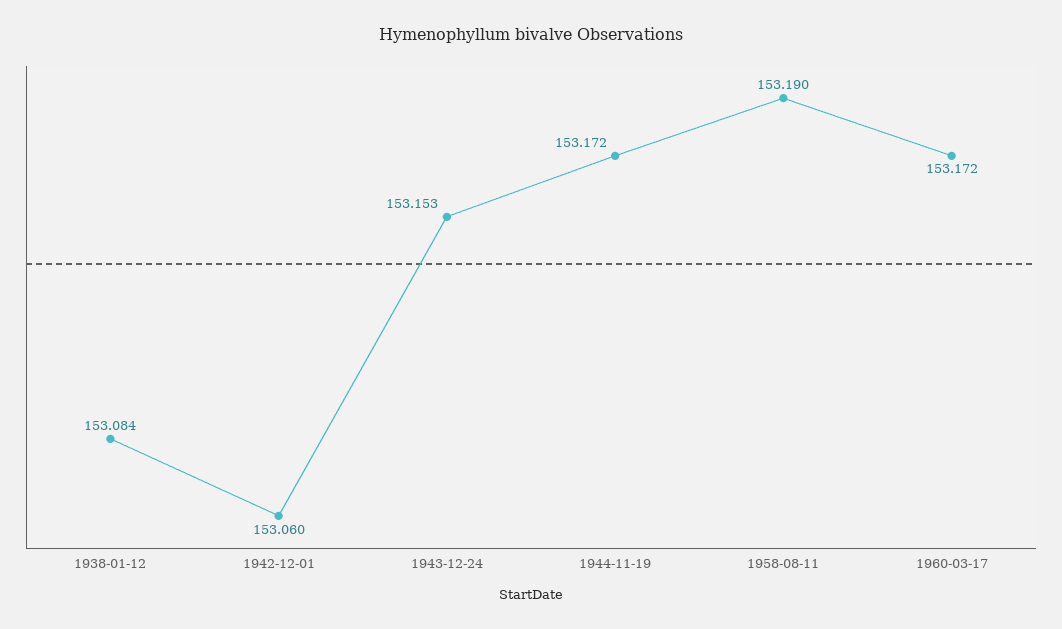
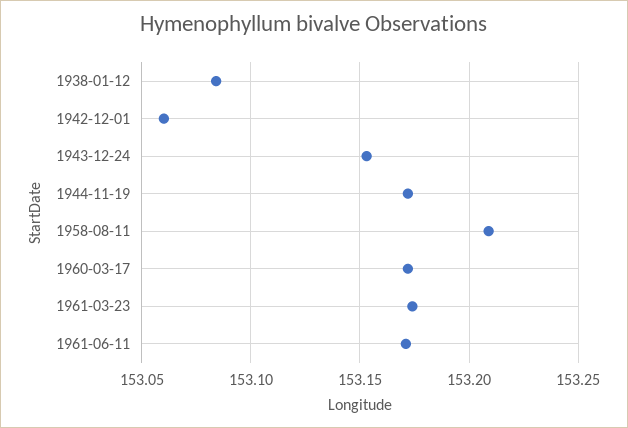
1958-08-11: 153.19 -> 153.21
1961-03-23: none -> 153.175
1961-06-11: none -> 153.17

